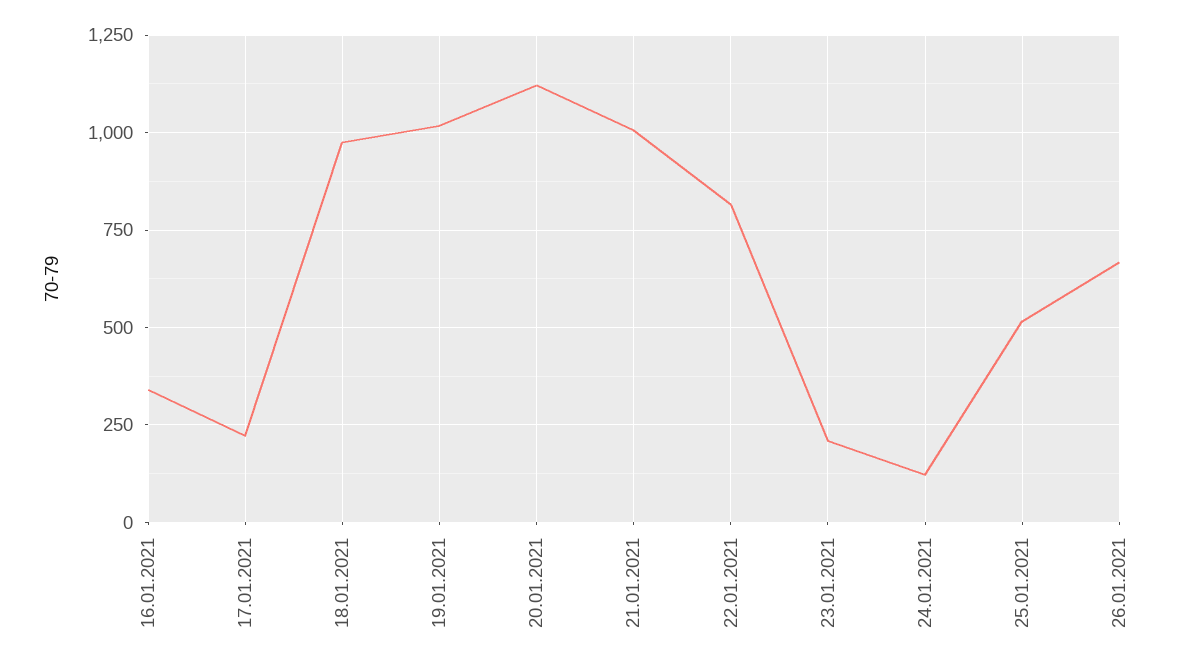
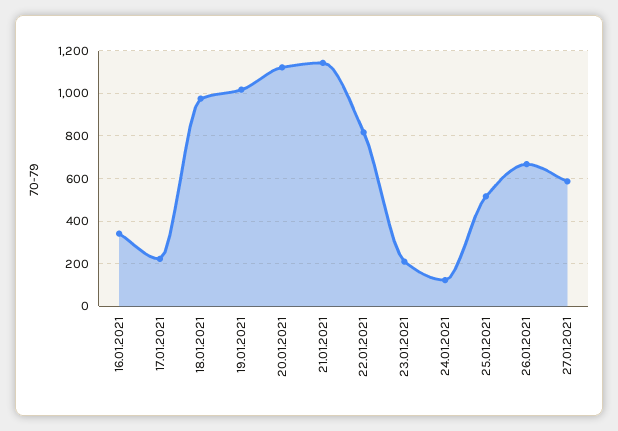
21.01.2021: 1000 -> 1150
27.01.2021: none -> 600

